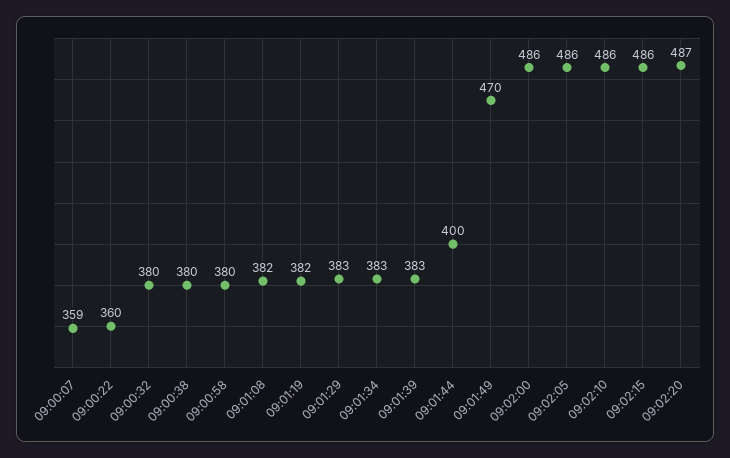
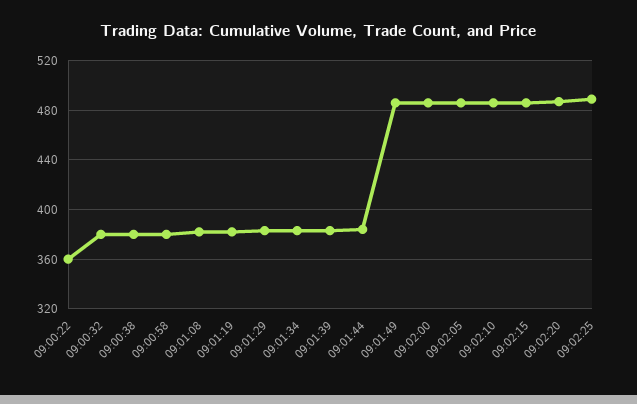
09:00:07: 359 -> none
09:01:44: 400 -> 385
09:01:49: 470 -> 485
09:02:25: none -> 490

